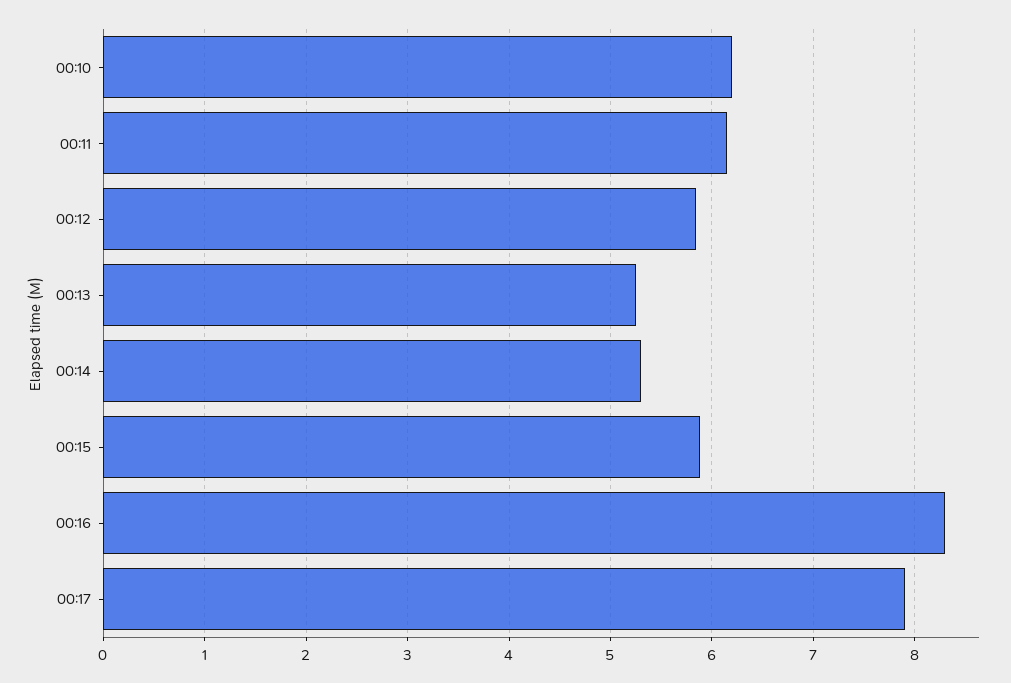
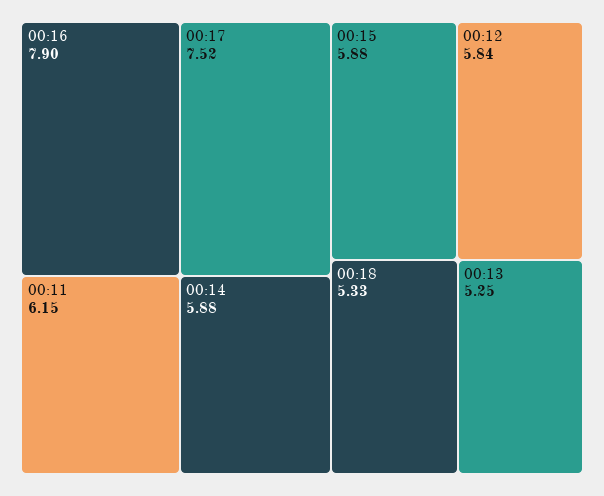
00:10: 6.2 -> none
00:14: 5.3 -> 5.88
00:16: 8.3 -> 7.9
00:17: 7.9 -> 7.52
00:18: none -> 5.33

